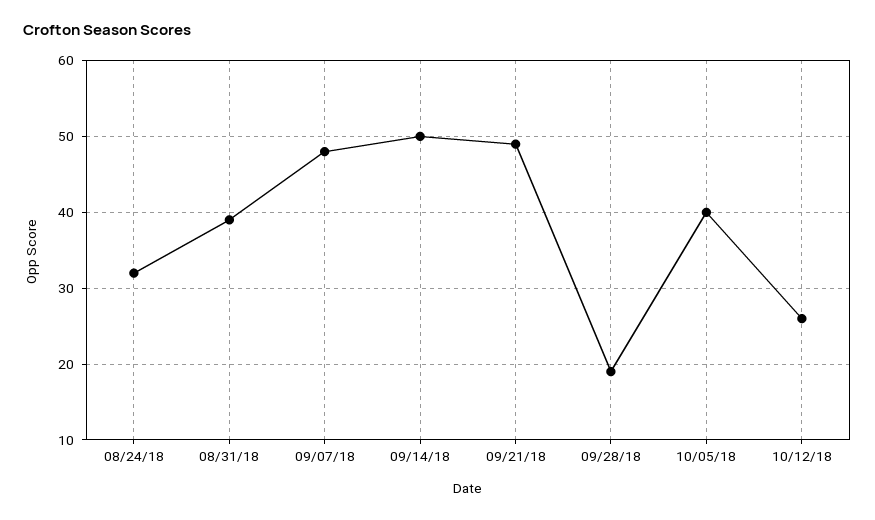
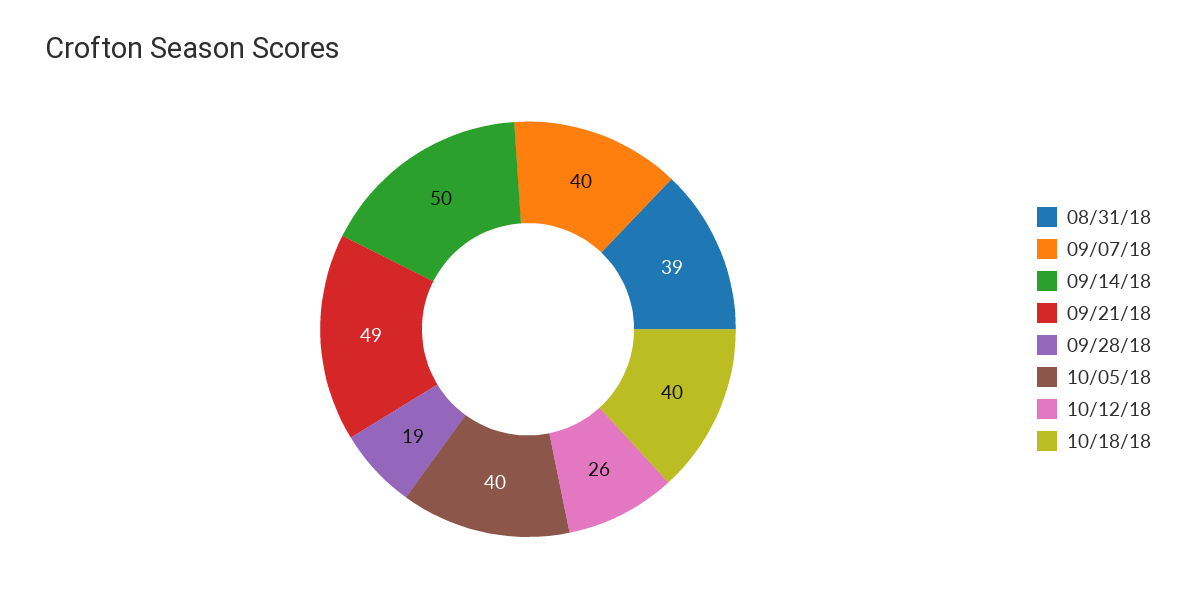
08/24/18: 32 -> none
09/07/18: 48 -> 40
10/18/18: none -> 40

